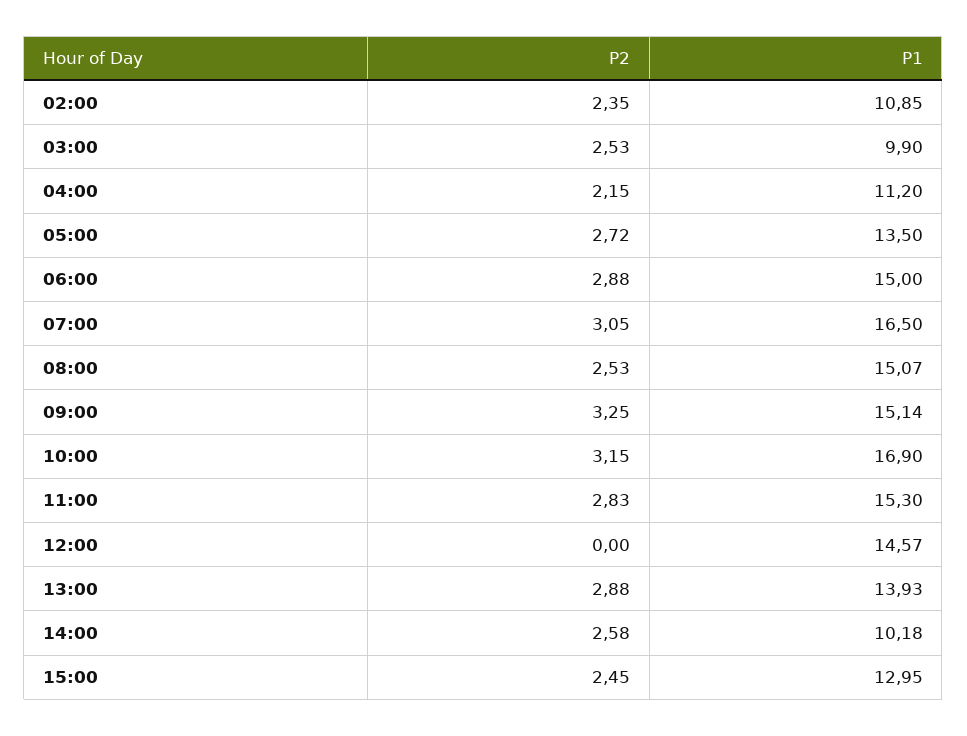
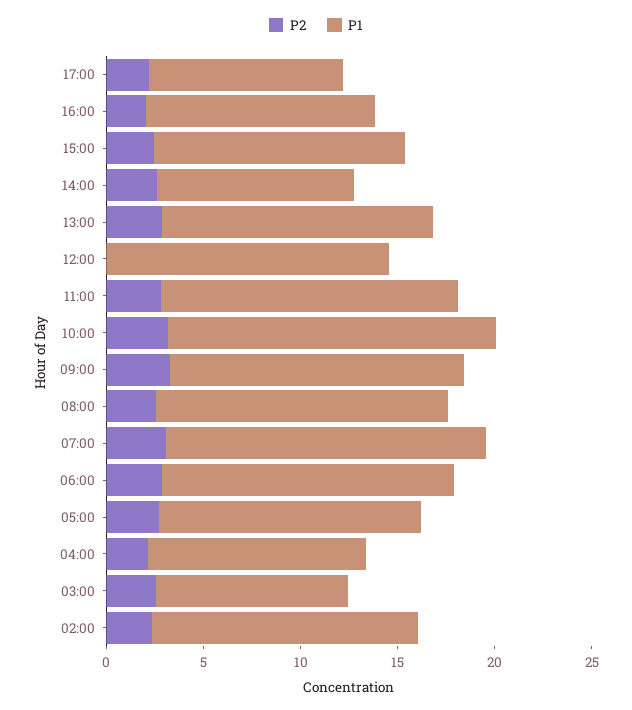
P1, 02:00: 10.85 -> 14
P2, 17:00: none -> 2
P1, 17:00: none -> 10
P2, 16:00: none -> 2
P1, 16:00: none -> 12

